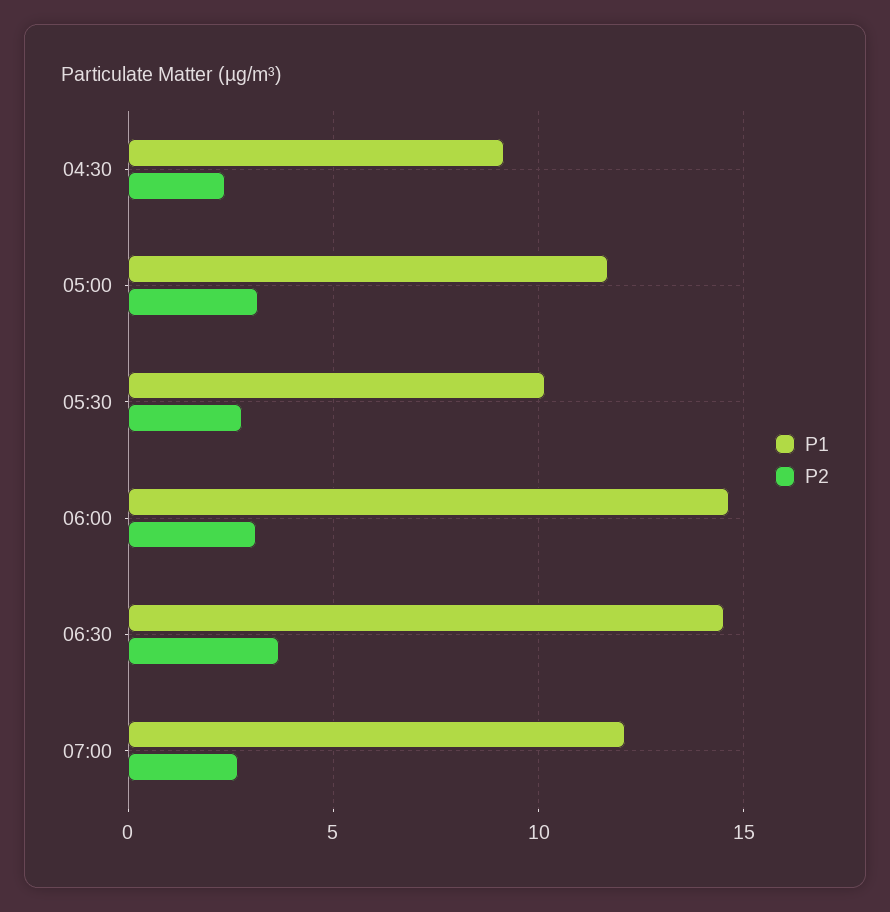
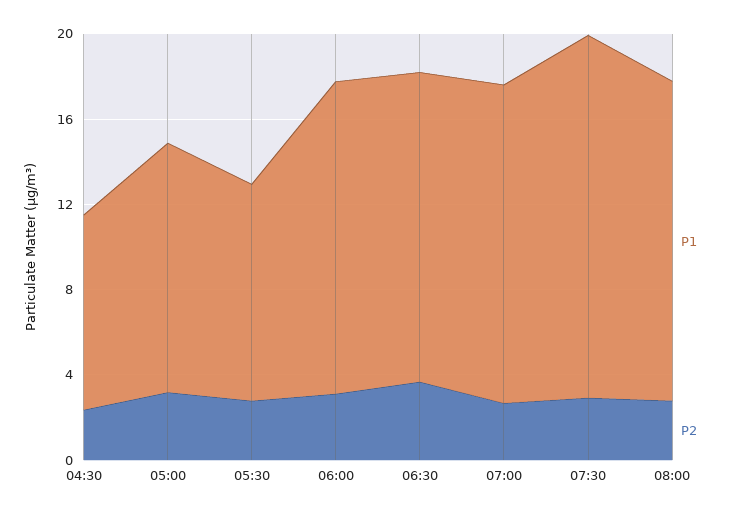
P1, 07:00: 12 -> 15
P1, 07:30: none -> 17
P2, 07:30: none -> 3
P1, 08:00: none -> 15
P2, 08:00: none -> 3

